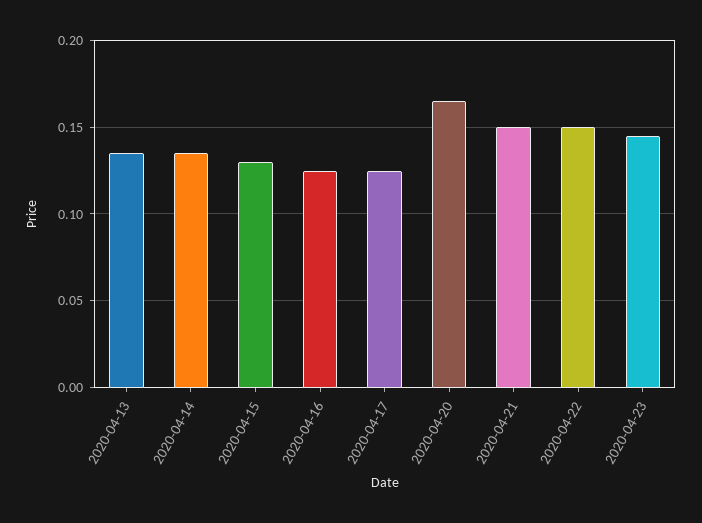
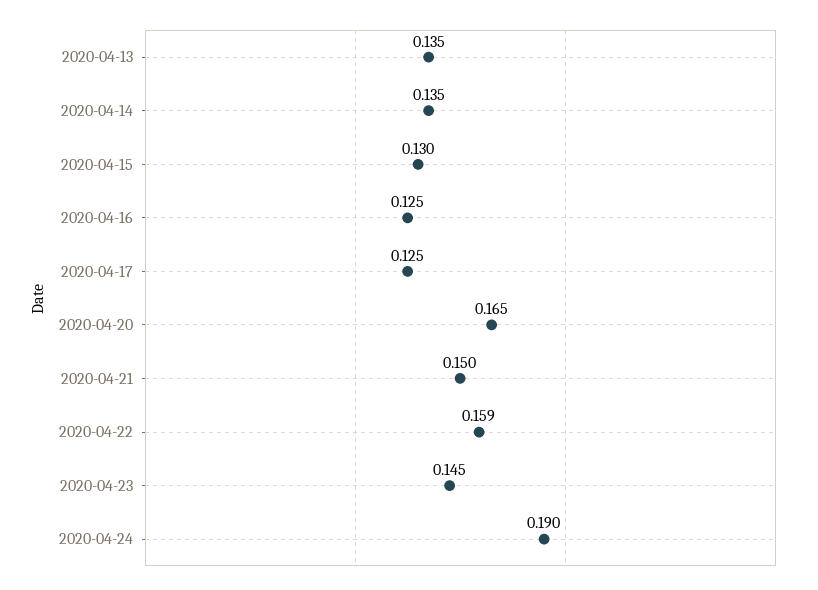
2020-04-22: 0.15 -> 0.159
2020-04-24: none -> 0.19

